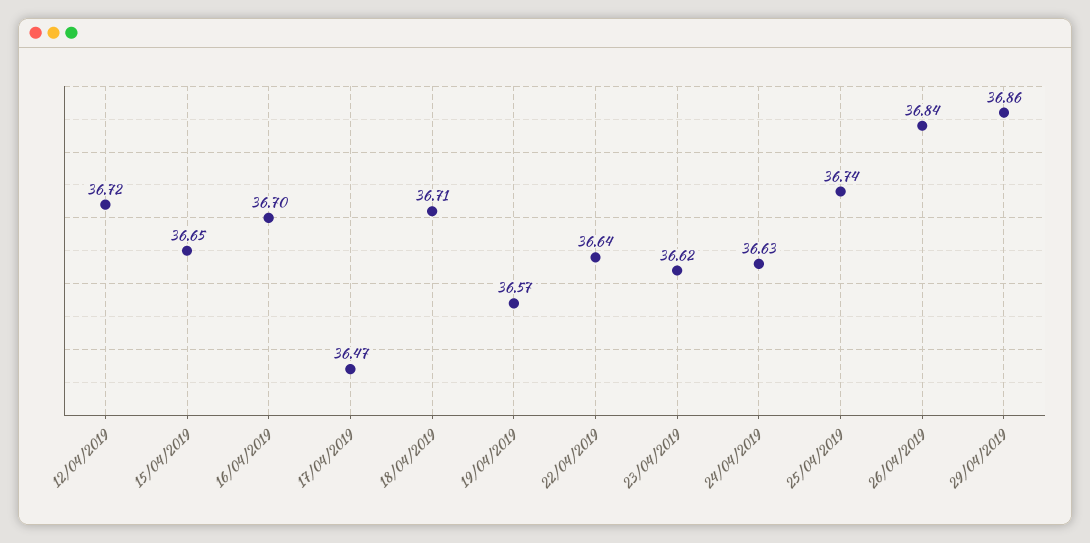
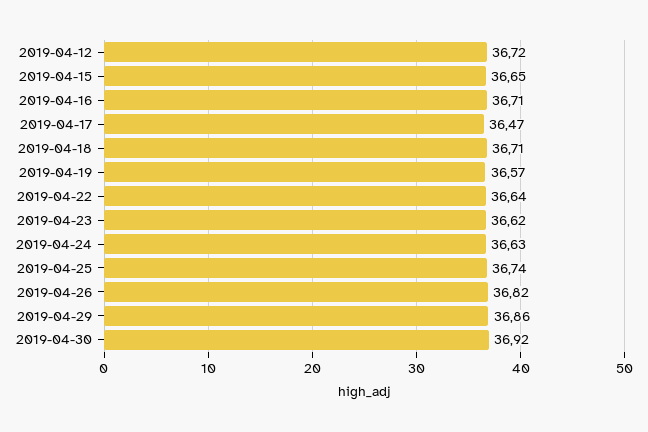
16/04/2019: 36.7 -> 36.71
26/04/2019: 36.84 -> 36.82
2019-04-30: none -> 36.92

